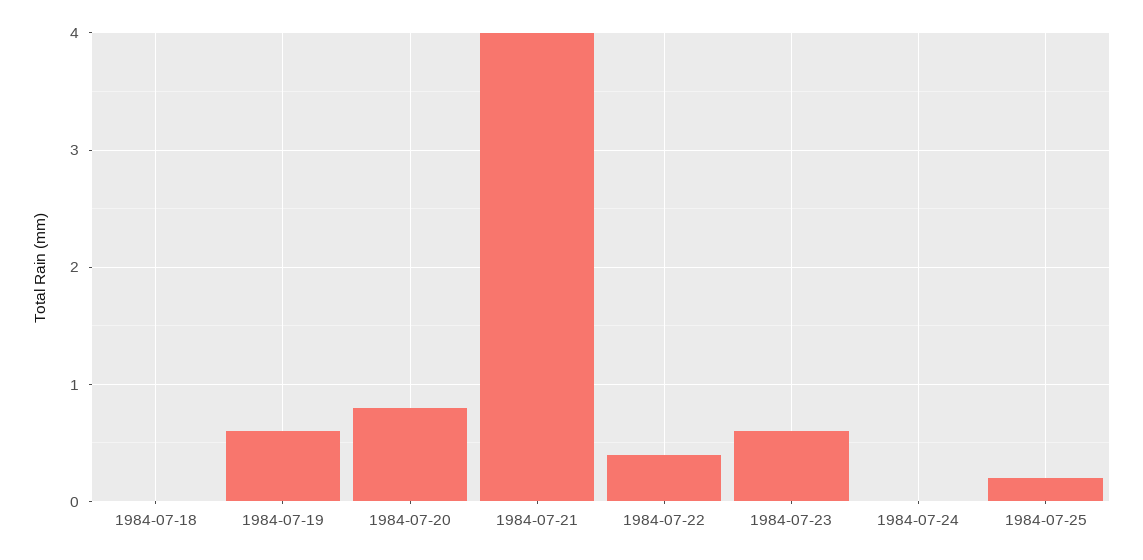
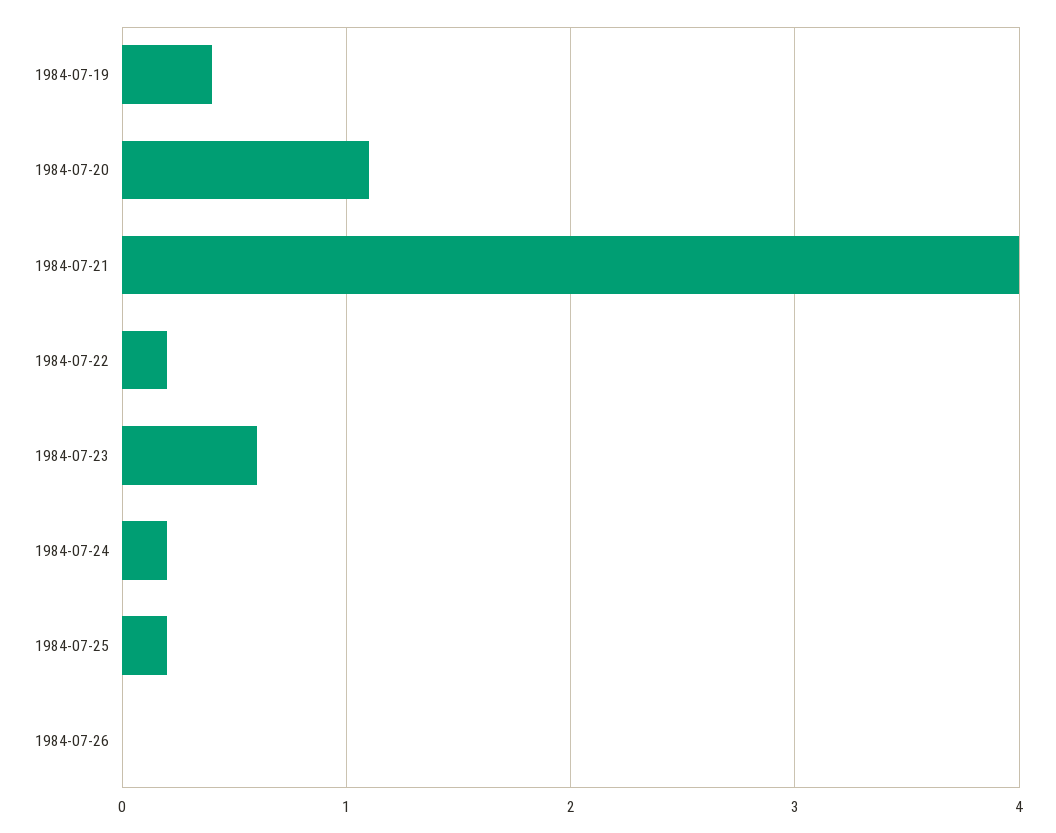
1984-07-18: 0 -> none
1984-07-19: 0.6 -> 0.4
1984-07-20: 0.8 -> 1.1
1984-07-22: 0.4 -> 0.2
1984-07-24: 0 -> 0.2
1984-07-26: none -> 0

